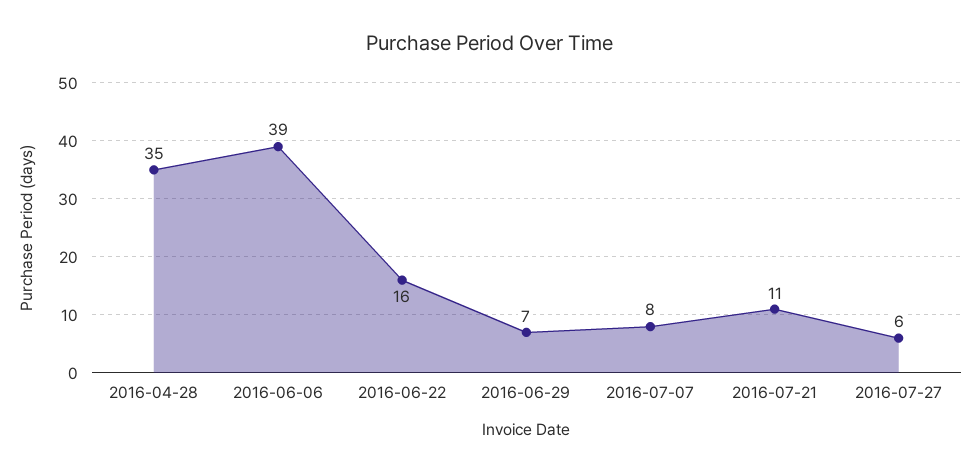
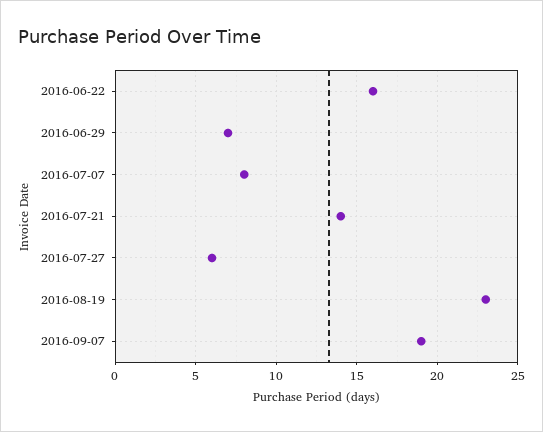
2016-04-28: 35 -> none
2016-06-06: 39 -> none
2016-07-21: 11 -> 14
2016-08-19: none -> 23
2016-09-07: none -> 19

